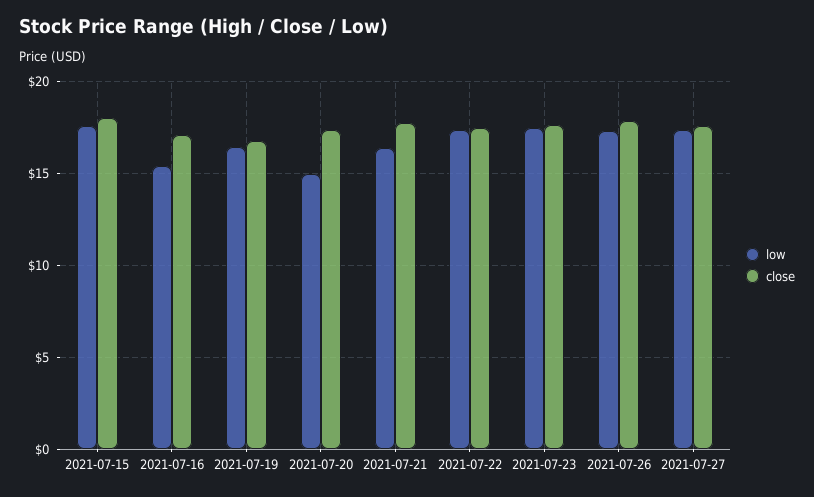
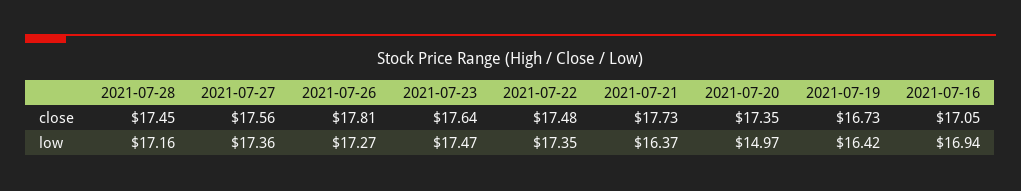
low, 2021-07-15: 17.5 -> none
close, 2021-07-15: 18 -> none
low, 2021-07-16: 15.5 -> 16.94
close, 2021-07-28: none -> 17.45
low, 2021-07-28: none -> 17.16

